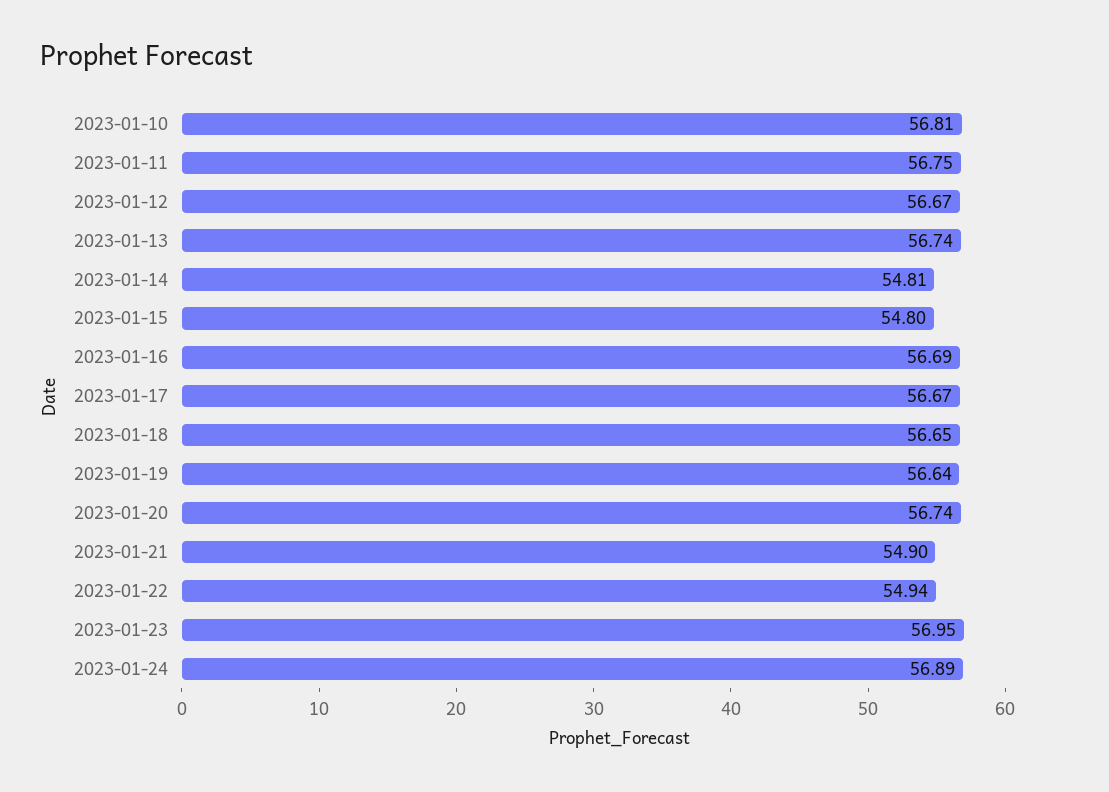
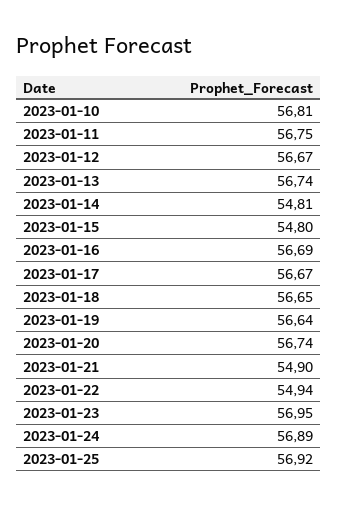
2023-01-25: none -> 56.92

